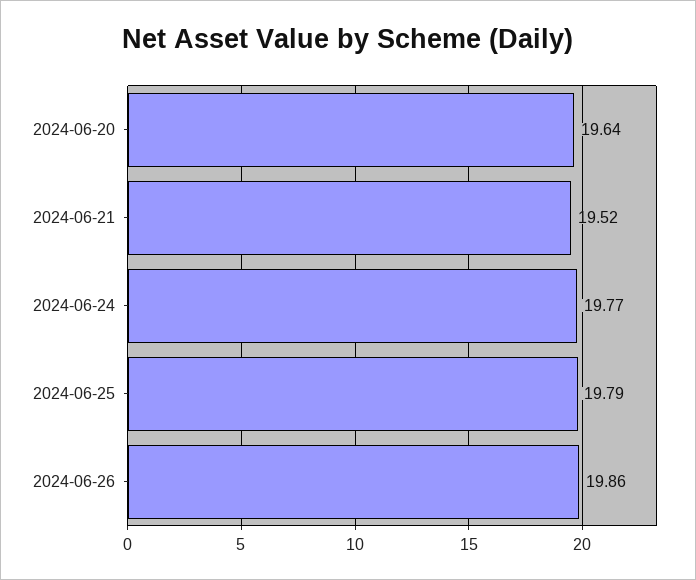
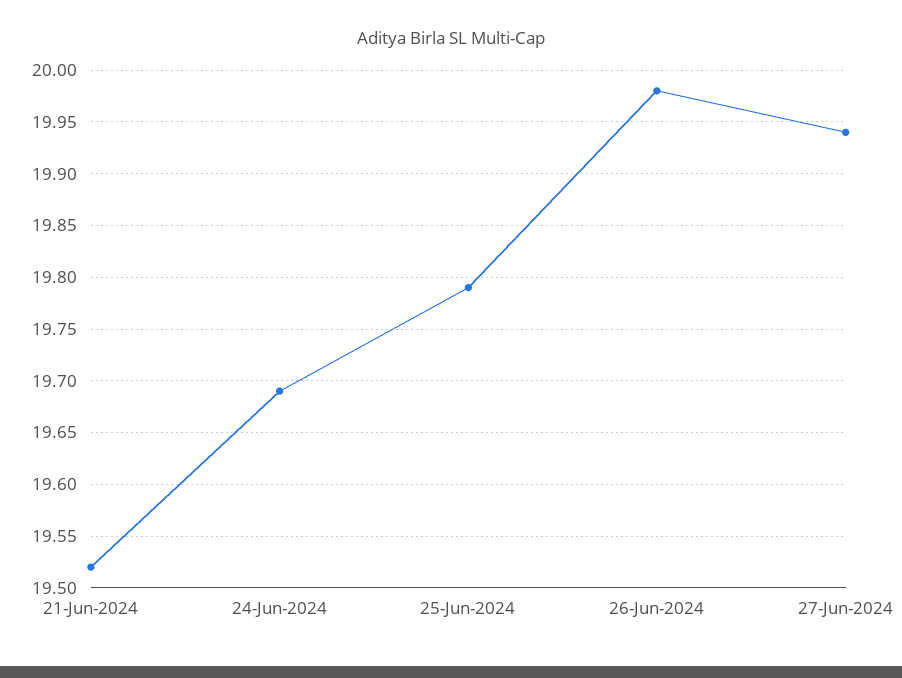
2024-06-20: 19.64 -> none
2024-06-24: 19.77 -> 19.69
2024-06-26: 19.86 -> 19.98
27-Jun-2024: none -> 19.94

